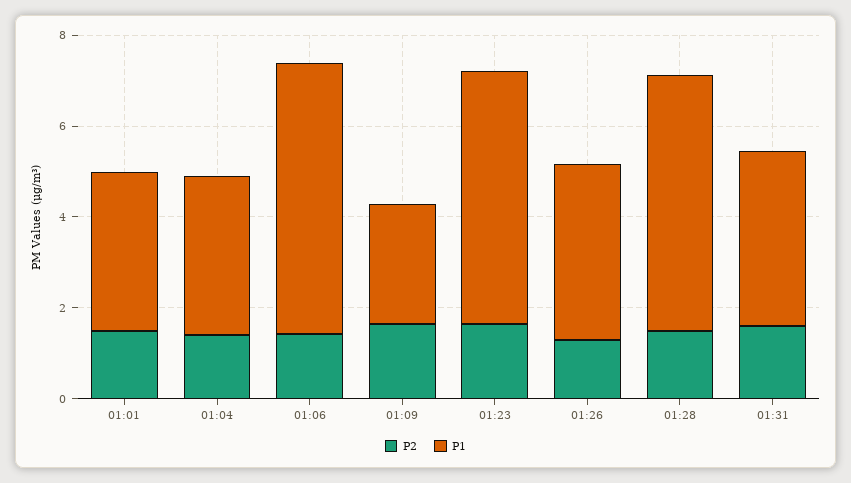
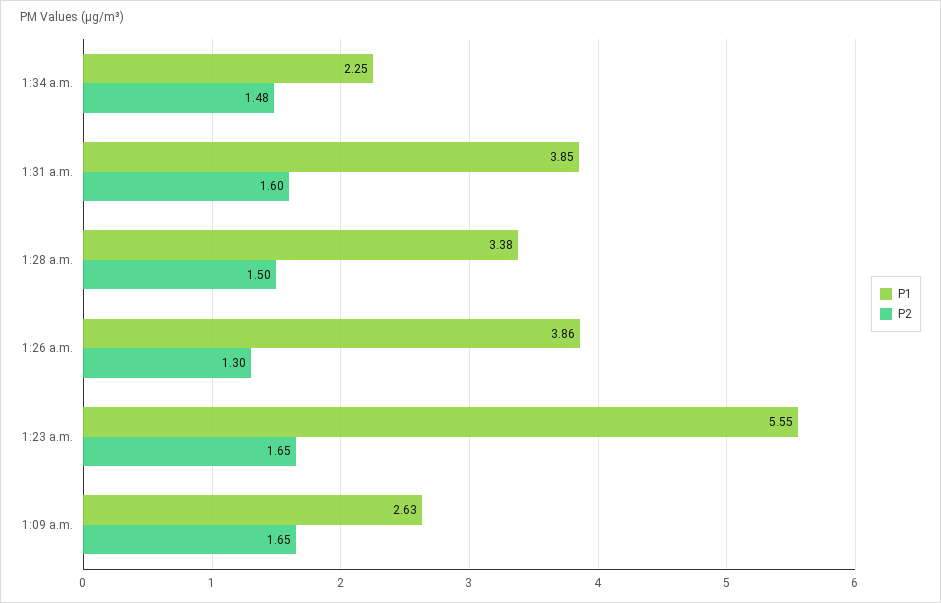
P2, 01:01: 1.5 -> none
P1, 01:01: 3.5 -> none
P2, 01:04: 1.5 -> none
P1, 01:04: 3.5 -> none
P2, 01:06: 1.5 -> none
P1, 01:06: 6 -> none
P1, 01:28: 5.5 -> 3.38
P1, 1:34 a.m.: none -> 2.25
P2, 1:34 a.m.: none -> 1.48

